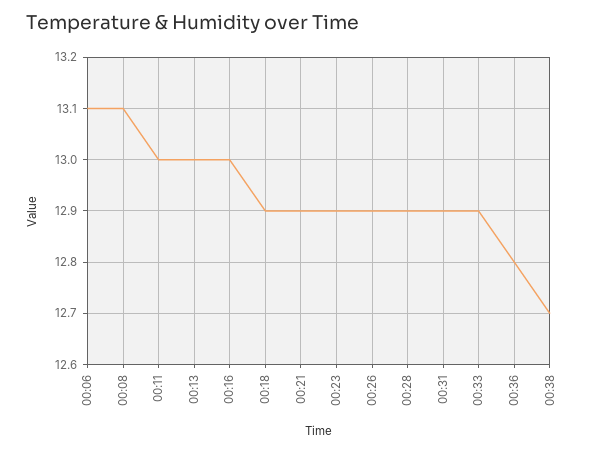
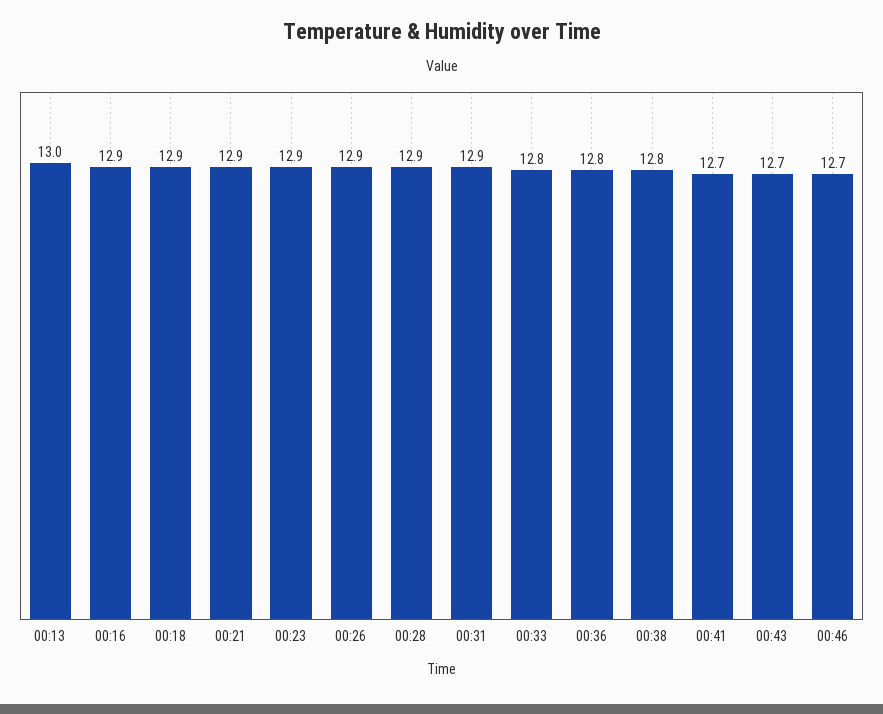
00:06: 13.1 -> none
00:08: 13.1 -> none
00:11: 13 -> none
00:16: 13 -> 12.9
00:33: 12.9 -> 12.8
00:38: 12.7 -> 12.8
00:41: none -> 12.7
00:43: none -> 12.7
00:46: none -> 12.7

